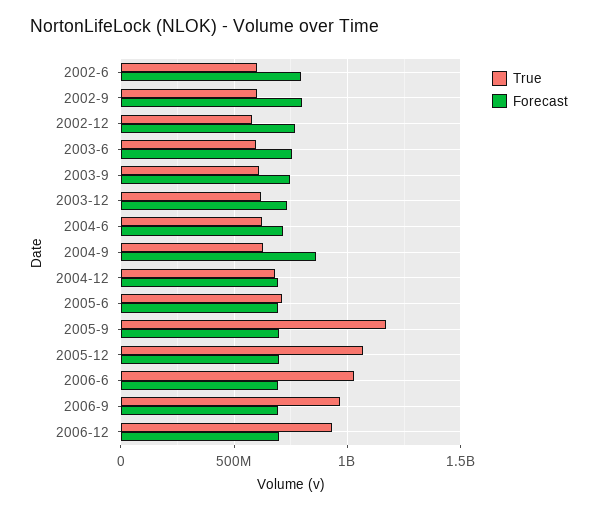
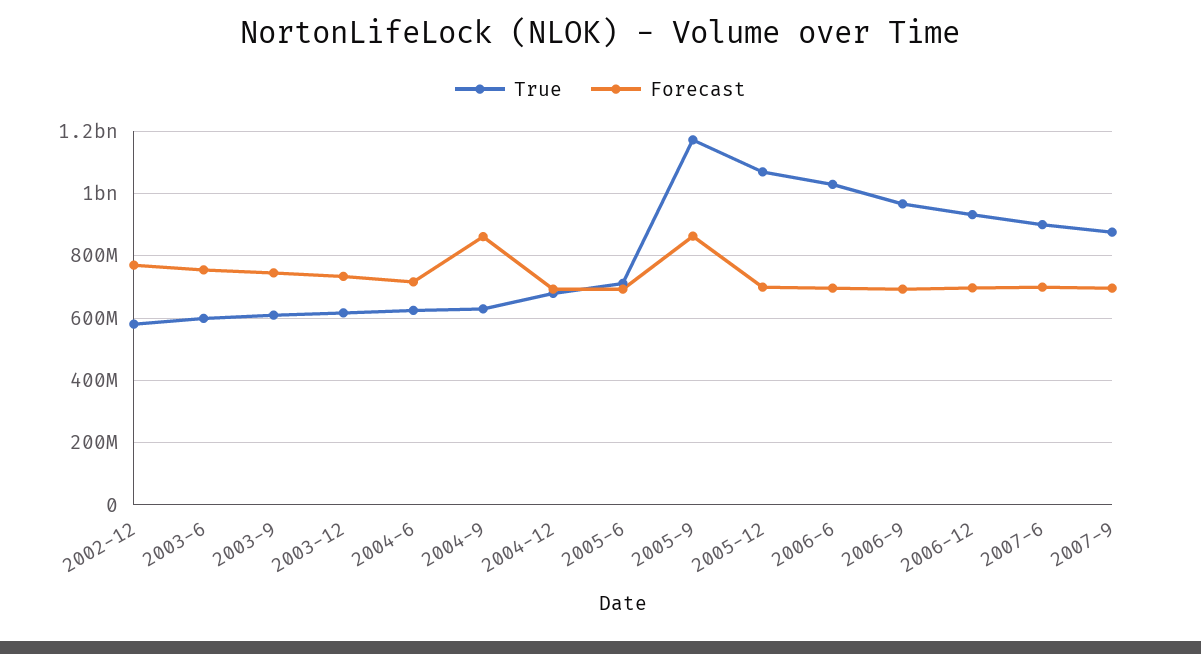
True, 2002-6: 600000000 -> none
Forecast, 2002-6: 800000000 -> none
True, 2002-9: 600000000 -> none
Forecast, 2002-9: 800000000 -> none
Forecast, 2005-9: 700000000 -> 860000000
True, 2007-6: none -> 900000000
Forecast, 2007-6: none -> 700000000
True, 2007-9: none -> 880000000
Forecast, 2007-9: none -> 700000000

